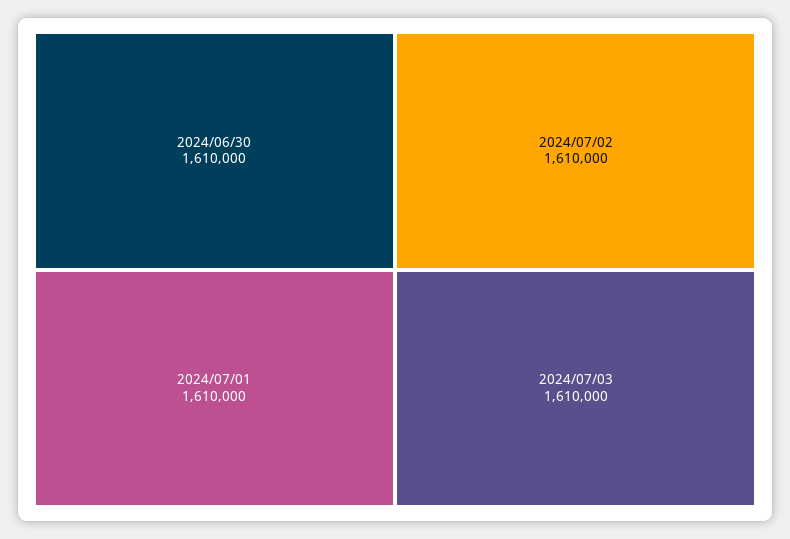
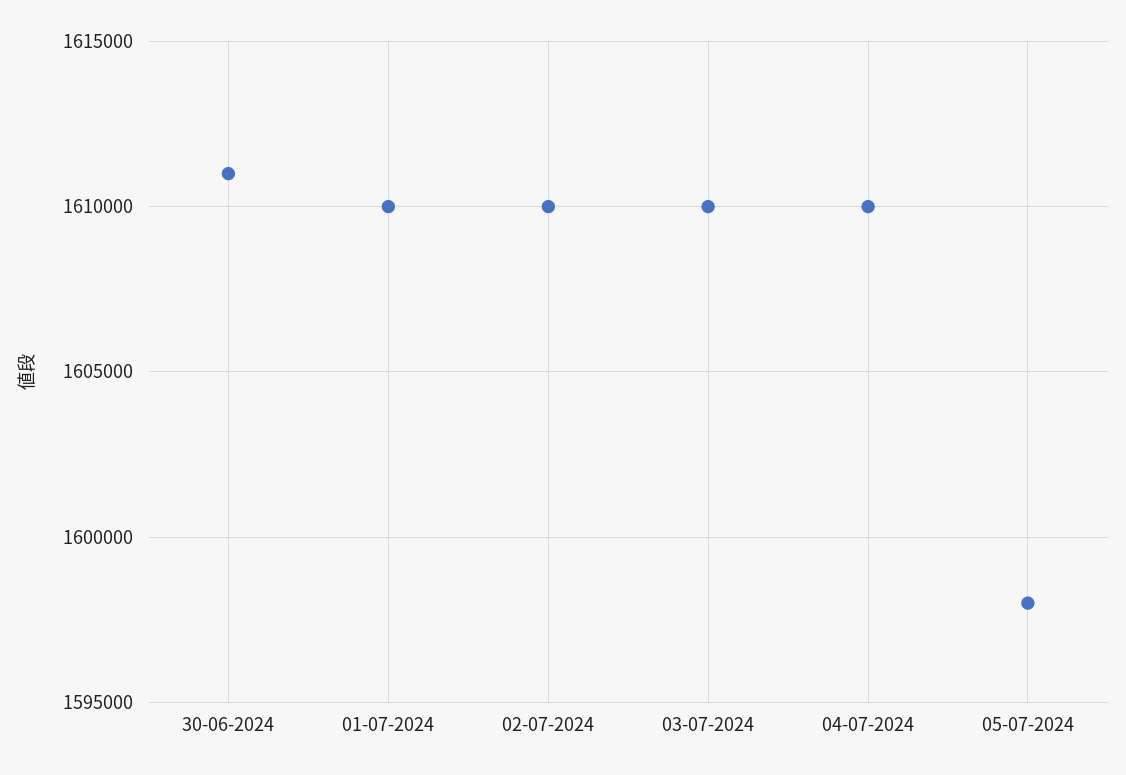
2024/06/30: 1610000 -> 1611000
04-07-2024: none -> 1610000
05-07-2024: none -> 1598000

